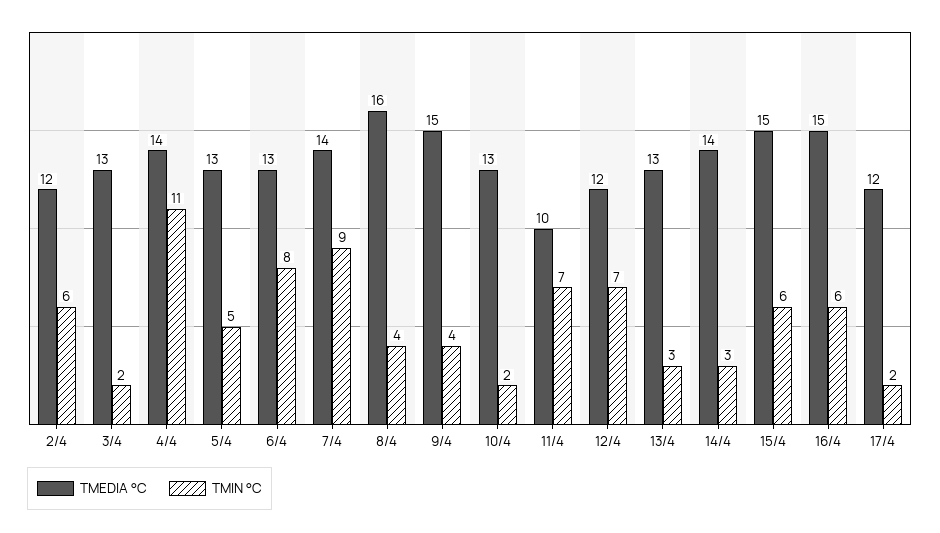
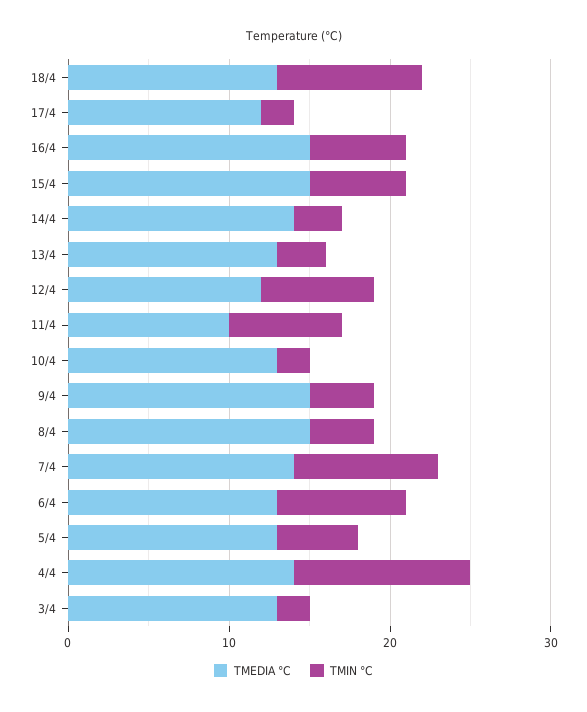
TMEDIA °C, 2/4: 12 -> none
TMIN °C, 2/4: 6 -> none
TMEDIA °C, 8/4: 16 -> 15
TMEDIA °C, 18/4: none -> 13
TMIN °C, 18/4: none -> 9

